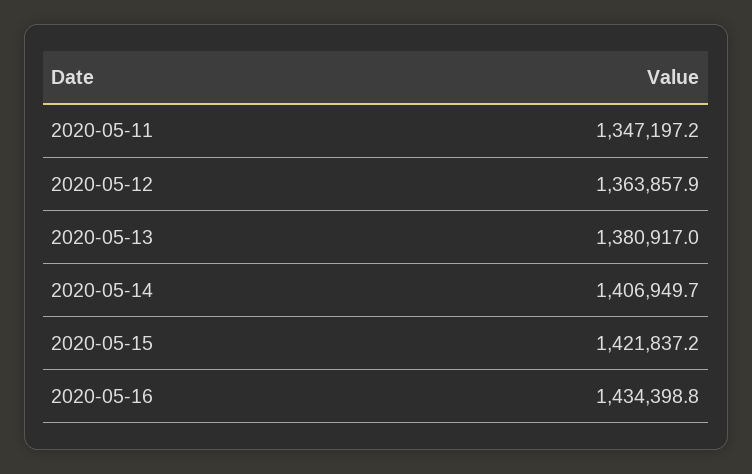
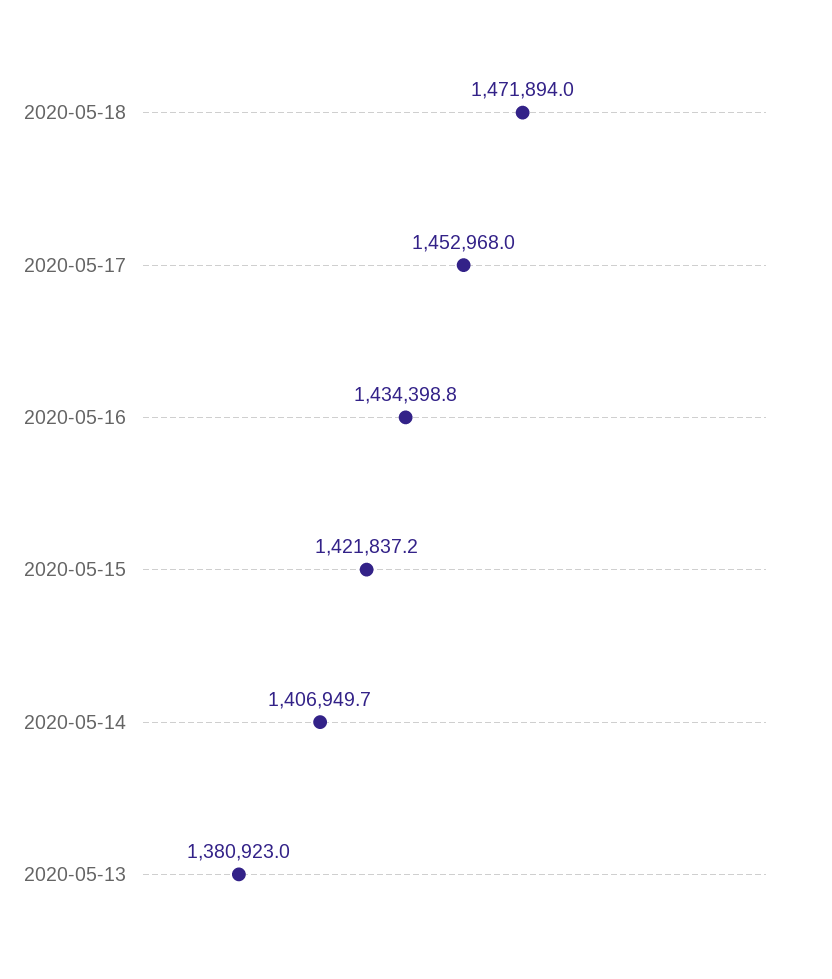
2020-05-11: 1347197.2 -> none
2020-05-12: 1363857.9 -> none
2020-05-13: 1380917 -> 1380923
2020-05-18: none -> 1471894
2020-05-17: none -> 1452968

